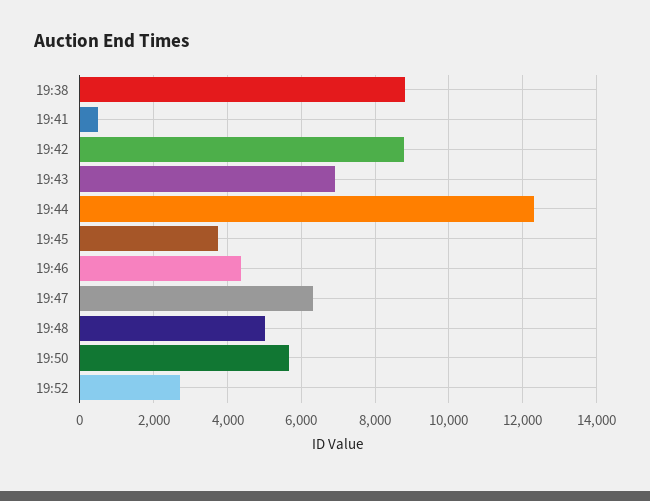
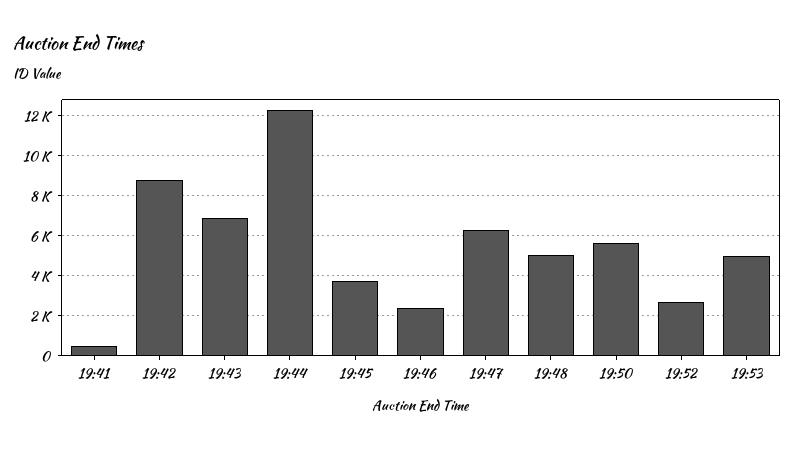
19:38: 8800 -> none
19:46: 4400 -> 2500
19:53: none -> 5000

